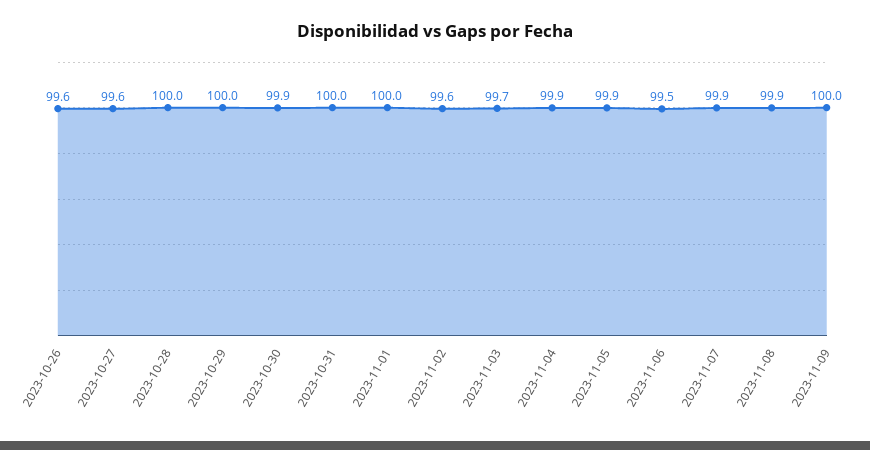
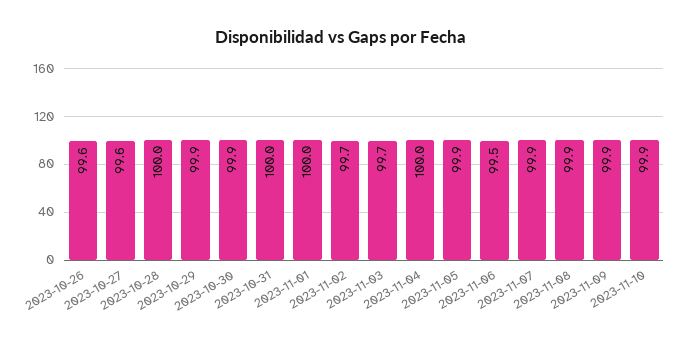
2023-10-29: 100 -> 99.9
2023-11-02: 99.6 -> 99.7
2023-11-04: 99.9 -> 100
2023-11-09: 100 -> 99.9
2023-11-10: none -> 99.9

